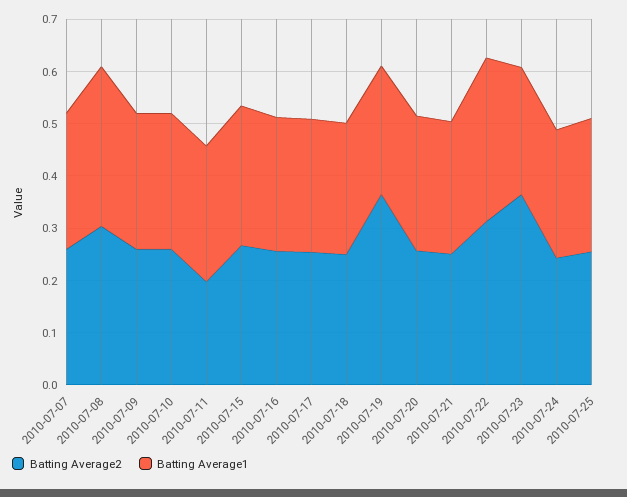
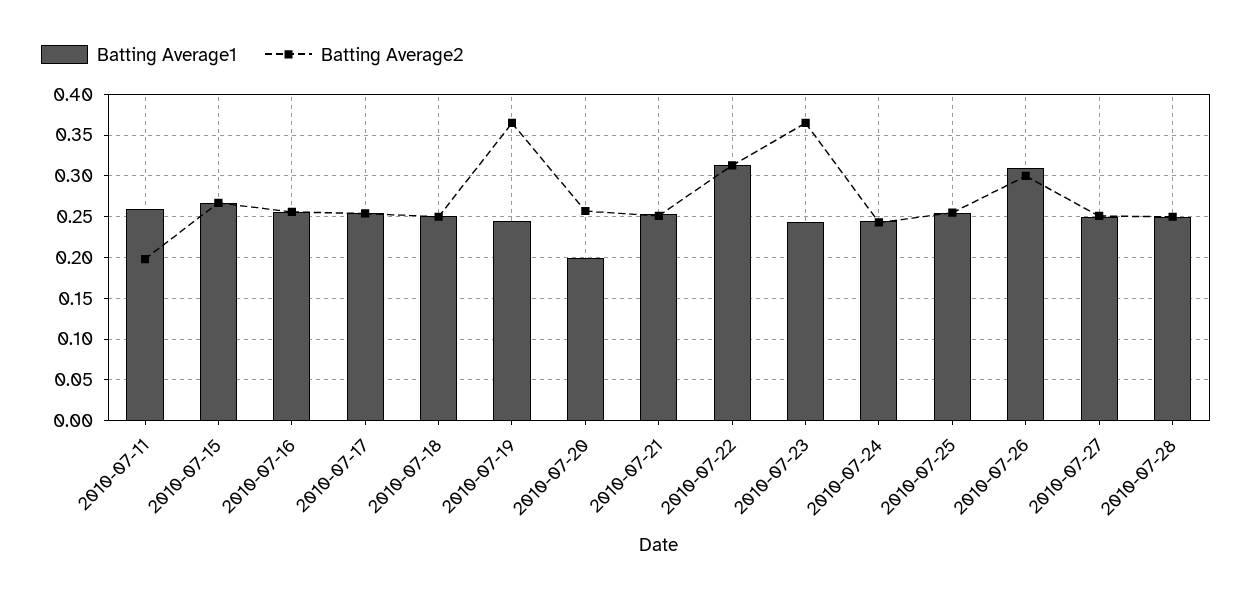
Batting Average2, 2010-07-07: 0.26 -> none
Batting Average1, 2010-07-07: 0.26 -> none
Batting Average2, 2010-07-08: 0.3 -> none
Batting Average1, 2010-07-08: 0.3 -> none
Batting Average2, 2010-07-09: 0.26 -> none
Batting Average1, 2010-07-09: 0.26 -> none
Batting Average2, 2010-07-10: 0.26 -> none
Batting Average1, 2010-07-10: 0.26 -> none
Batting Average1, 2010-07-20: 0.26 -> 0.2
Batting Average1, 2010-07-26: none -> 0.31
Batting Average2, 2010-07-26: none -> 0.3
Batting Average1, 2010-07-27: none -> 0.25
Batting Average2, 2010-07-27: none -> 0.25
Batting Average1, 2010-07-28: none -> 0.25
Batting Average2, 2010-07-28: none -> 0.25

